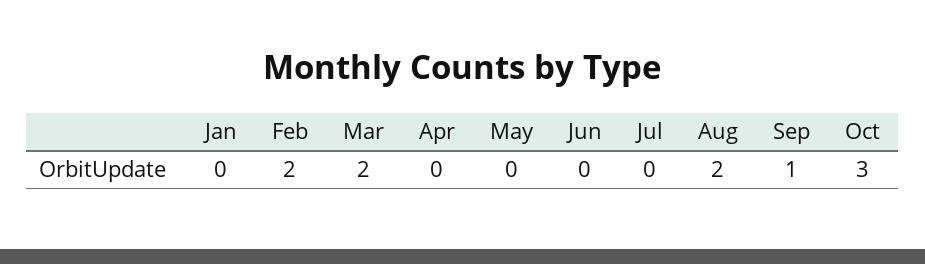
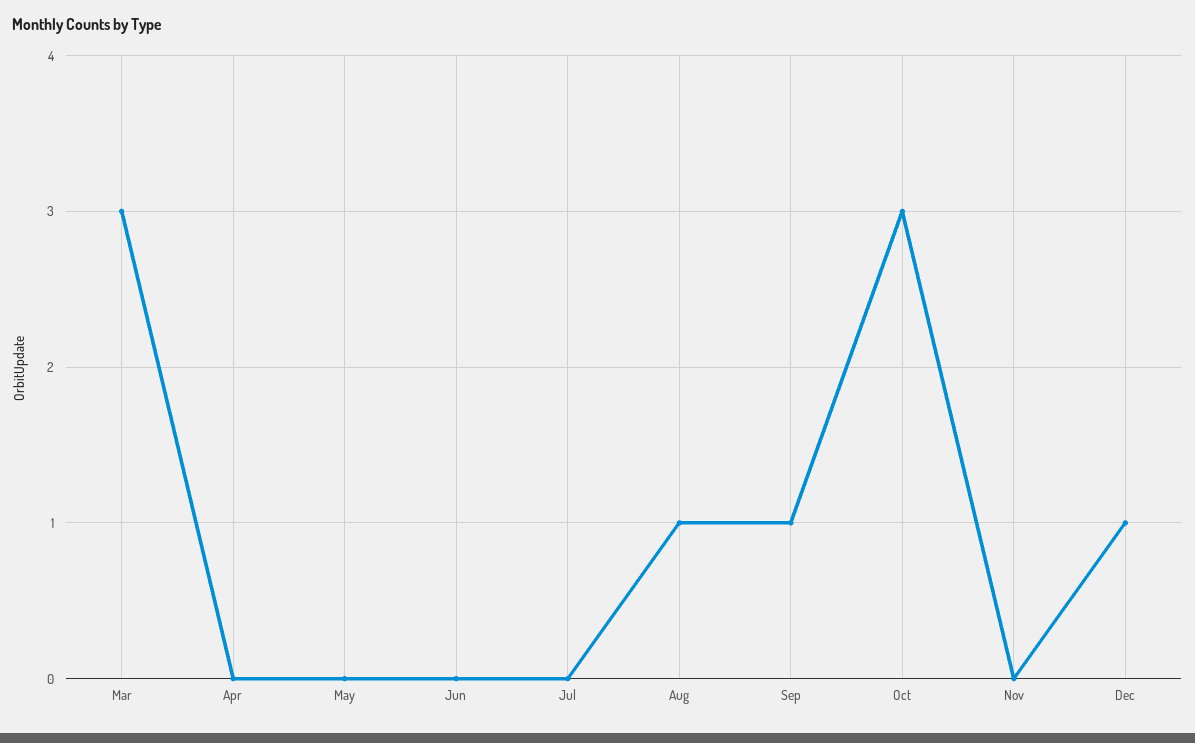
Jan: 0 -> none
Feb: 2 -> none
Mar: 2 -> 3
Aug: 2 -> 1
Nov: none -> 0
Dec: none -> 1

